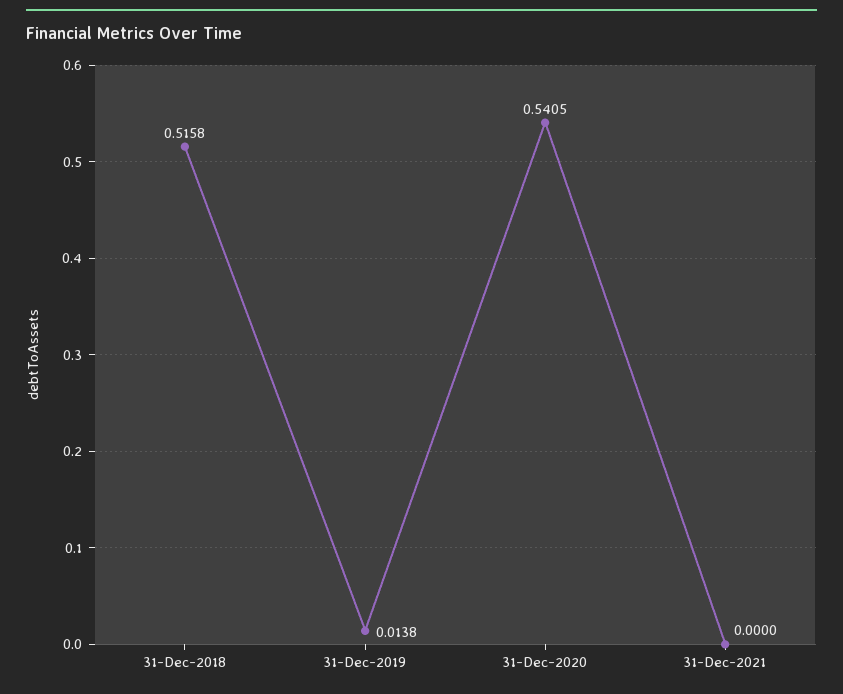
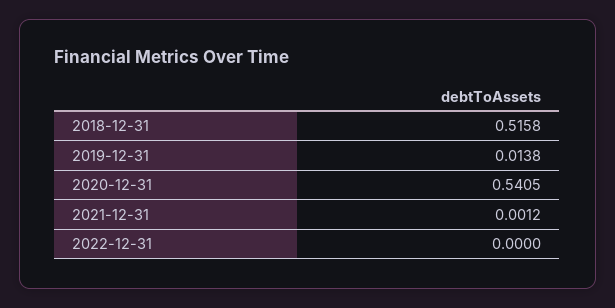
31-Dec-2021: 0 -> 0.0012
2022-12-31: none -> 0

